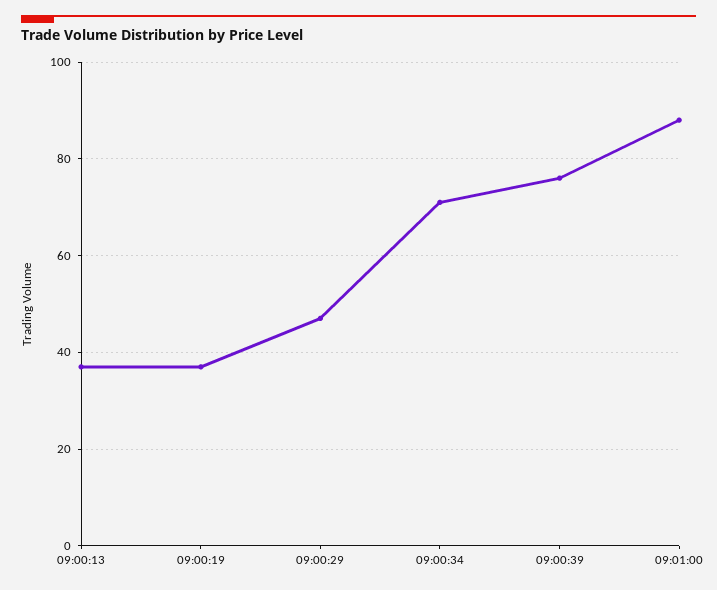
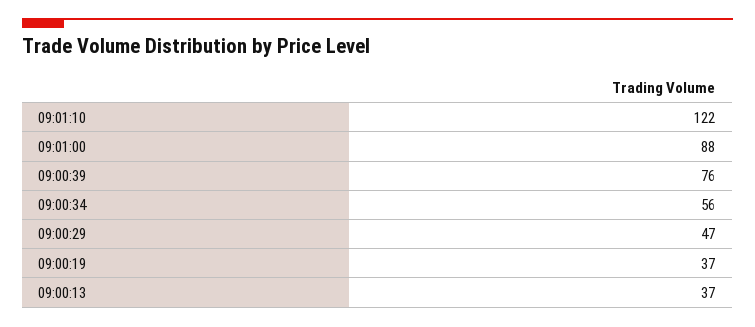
09:00:34: 70 -> 56
09:01:10: none -> 122

